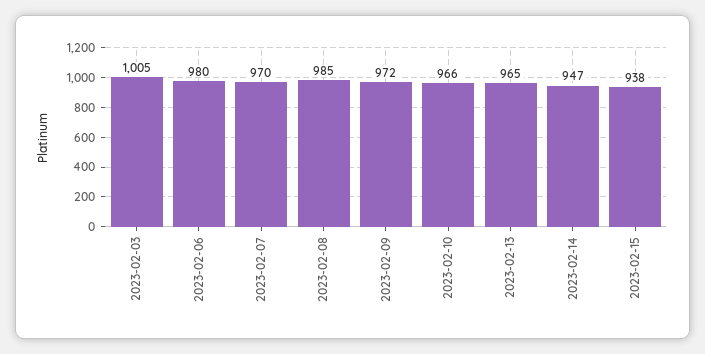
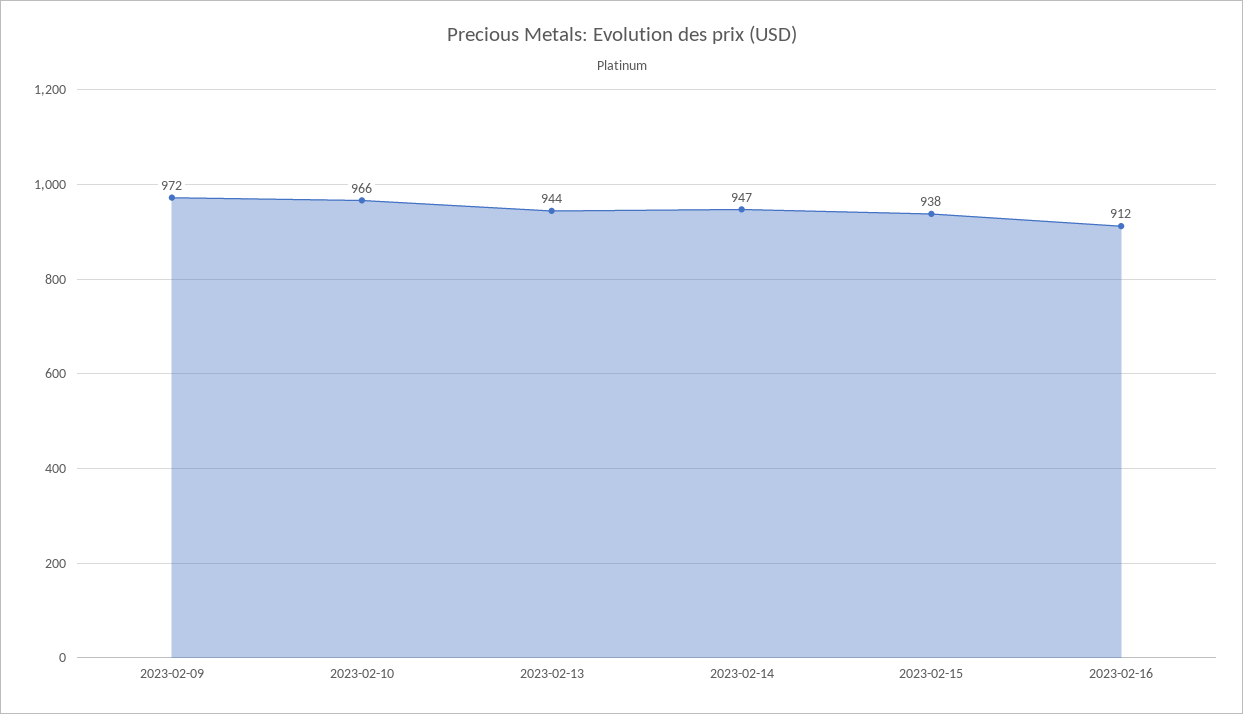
2023-02-03: 1005 -> none
2023-02-06: 980 -> none
2023-02-07: 970 -> none
2023-02-08: 985 -> none
2023-02-13: 965 -> 944
2023-02-16: none -> 912

